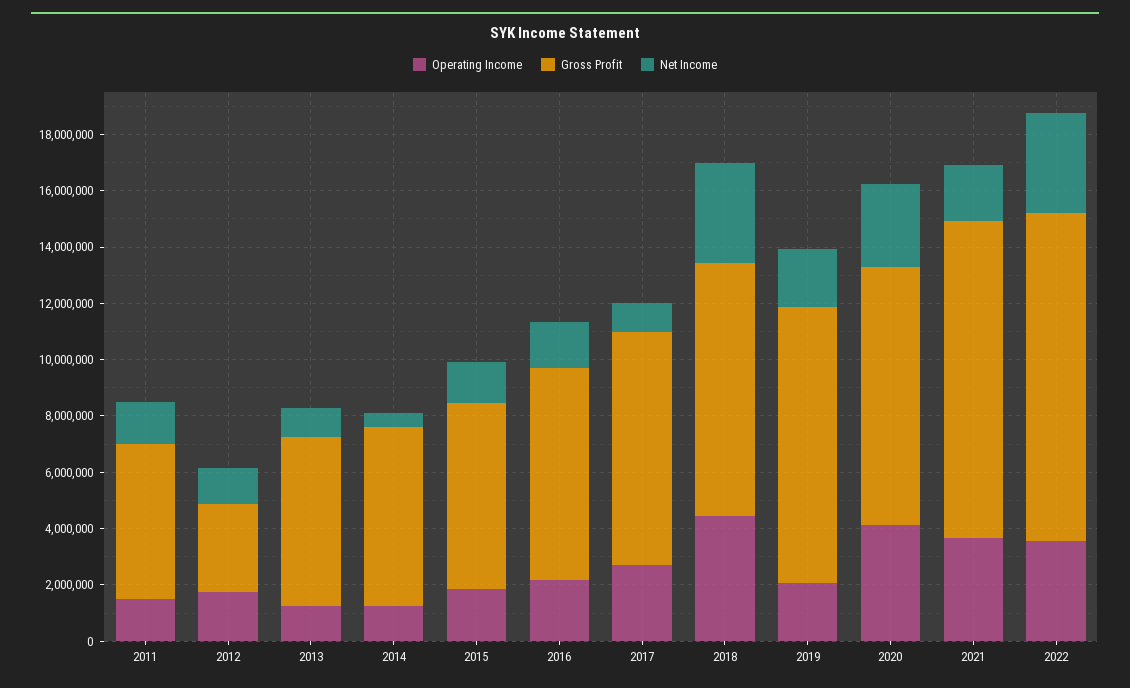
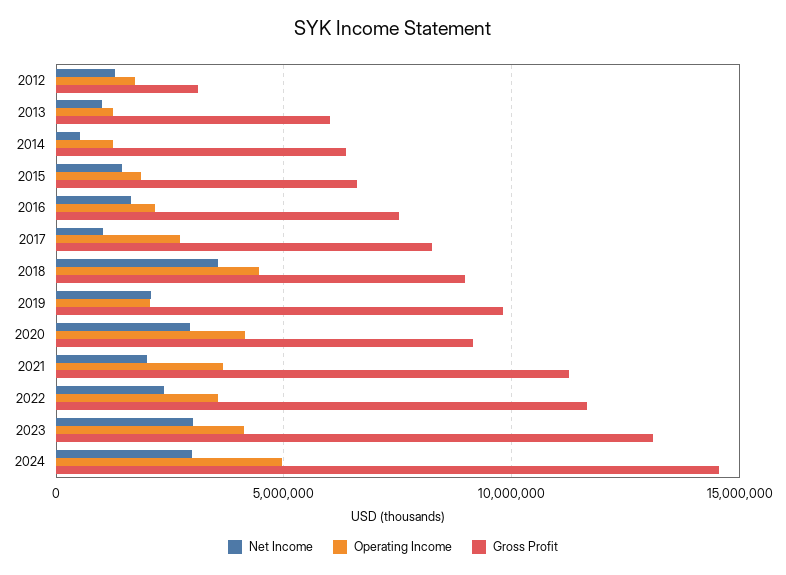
Operating Income, 2011: 1500000 -> none
Gross Profit, 2011: 5500000 -> none
Net Income, 2011: 1500000 -> none
Net Income, 2022: 3500000 -> 2500000
Net Income, 2023: none -> 3000000
Operating Income, 2023: none -> 4000000
Gross Profit, 2023: none -> 13000000
Net Income, 2024: none -> 3000000
Operating Income, 2024: none -> 5000000
Gross Profit, 2024: none -> 14500000

